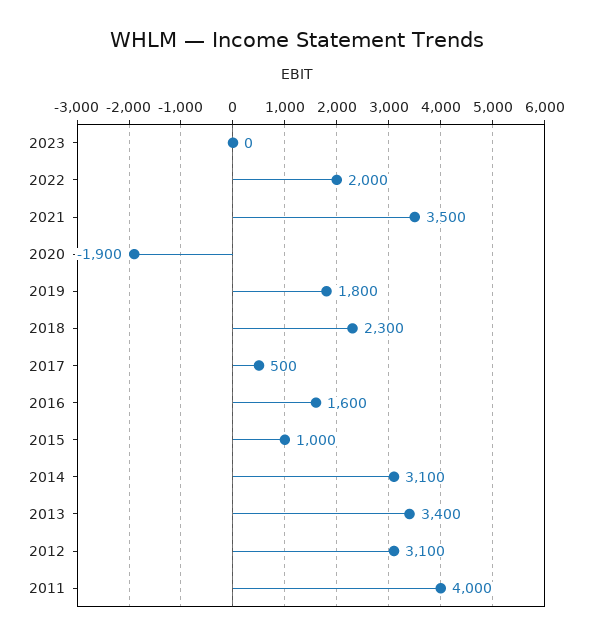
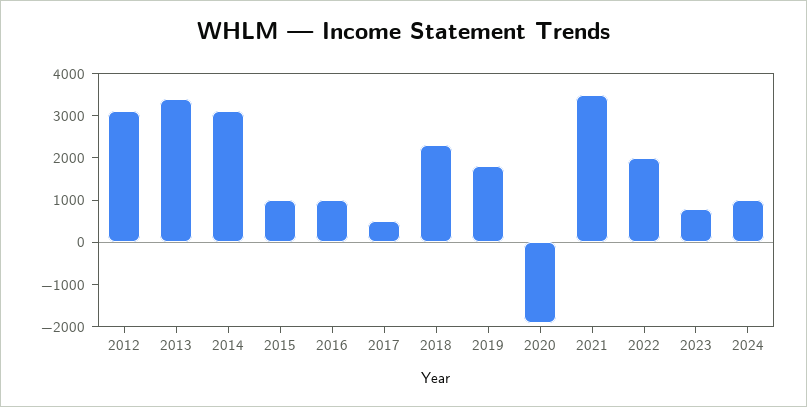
2023: 0 -> 800
2016: 1600 -> 1000
2011: 4000 -> none
2024: none -> 1000

